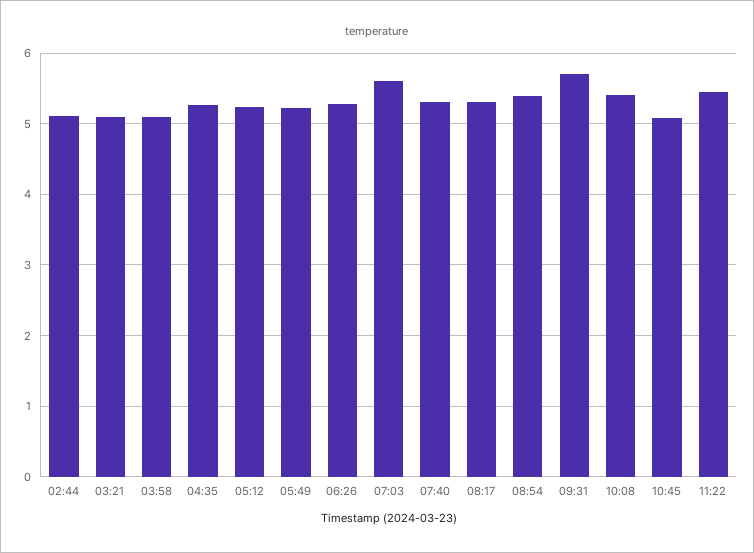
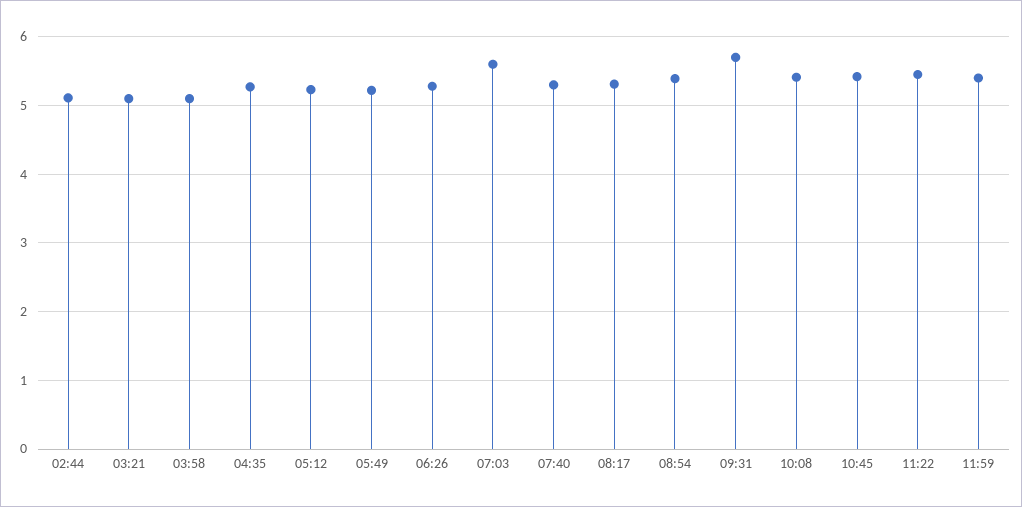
10:45: 5.1 -> 5.4
11:59: none -> 5.4

